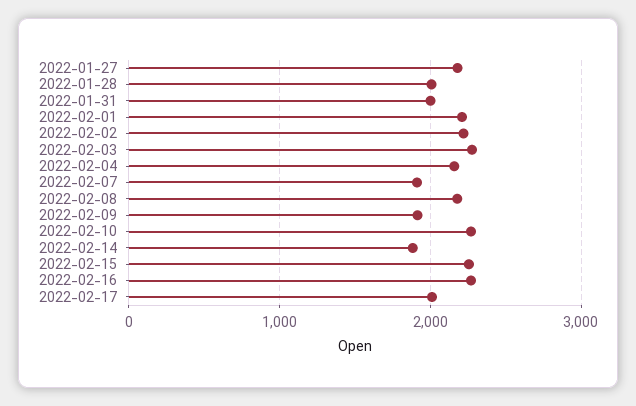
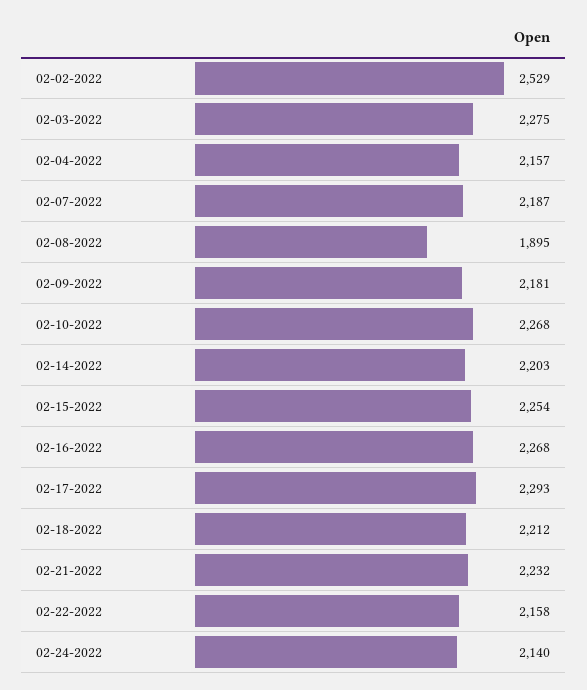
2022-01-27: 2200 -> none
2022-01-28: 2000 -> none
2022-01-31: 2000 -> none
2022-02-01: 2200 -> none
2022-02-02: 2200 -> 2529
2022-02-07: 1900 -> 2187
2022-02-08: 2200 -> 1895
2022-02-09: 1900 -> 2181
2022-02-14: 1900 -> 2203
2022-02-17: 2000 -> 2293
02-18-2022: none -> 2212
02-21-2022: none -> 2232
02-22-2022: none -> 2158
02-24-2022: none -> 2140

